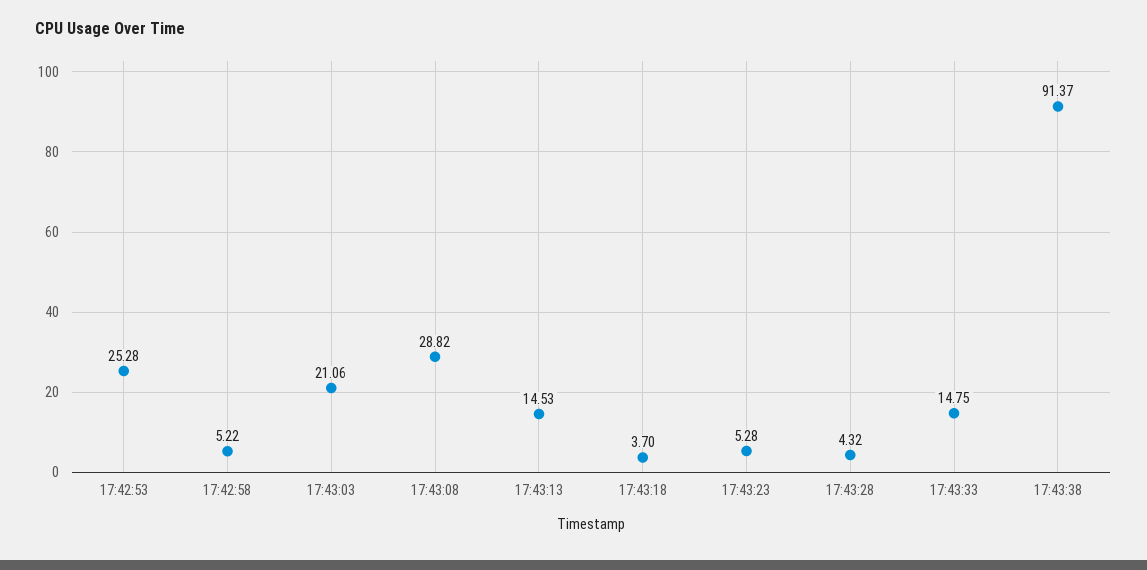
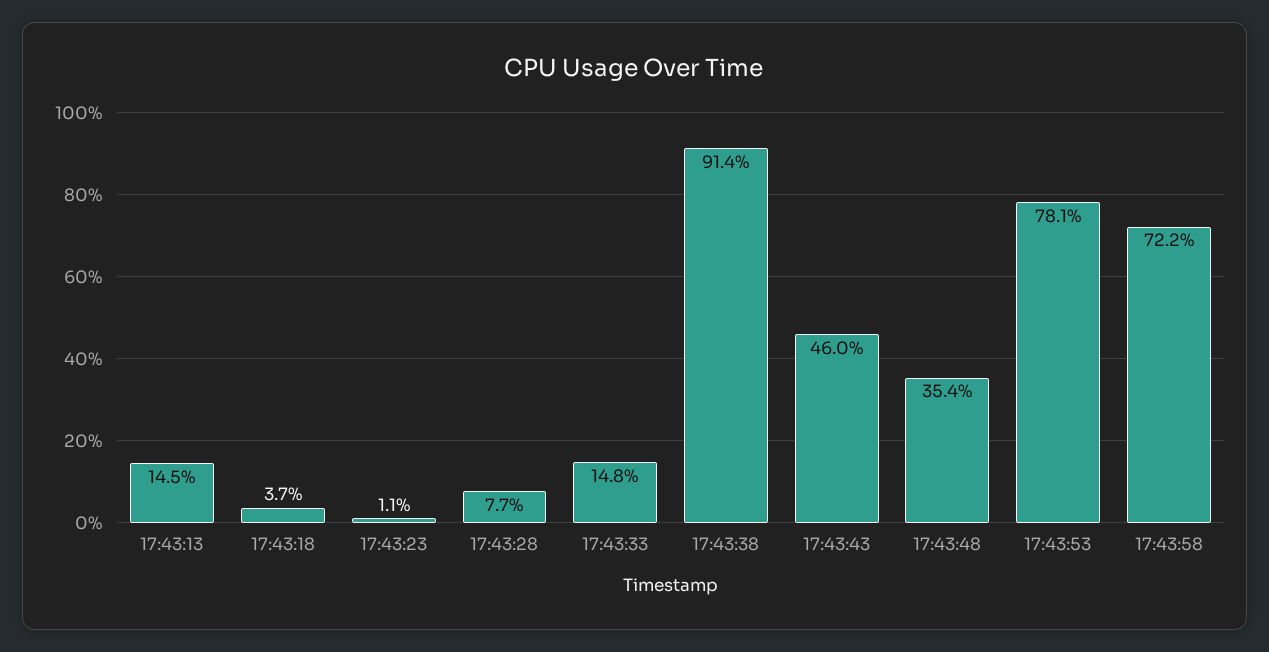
17:42:53: 25.28 -> none
17:42:58: 5.22 -> none
17:43:03: 21.06 -> none
17:43:08: 28.82 -> none
17:43:23: 5.28 -> 1.1
17:43:28: 4.32 -> 7.7
17:43:43: none -> 46
17:43:48: none -> 35.4
17:43:53: none -> 78.1
17:43:58: none -> 72.2

